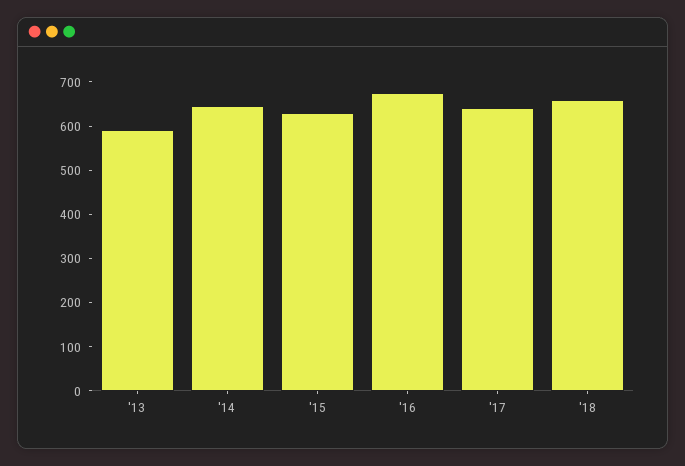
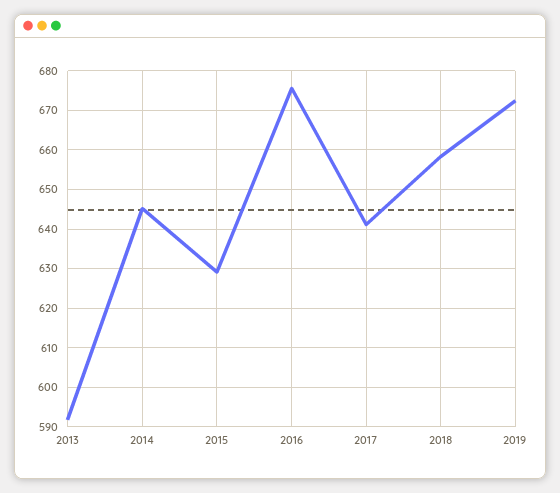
2019: none -> 672

